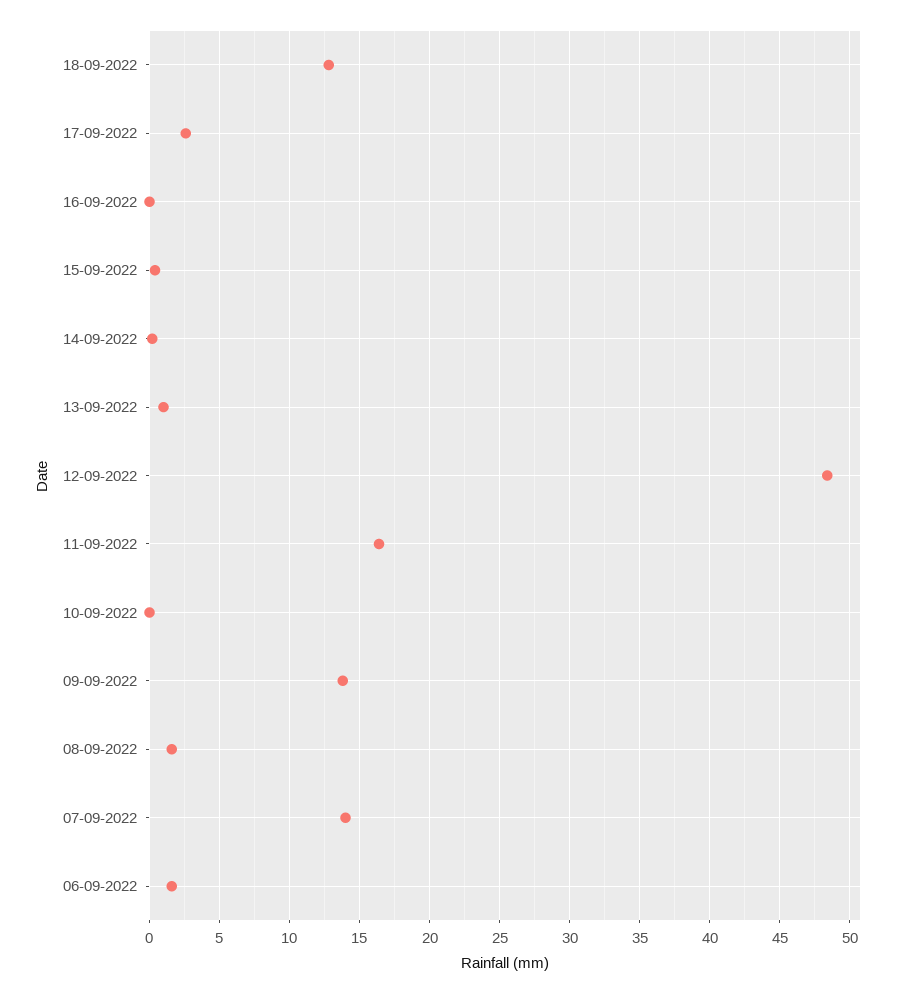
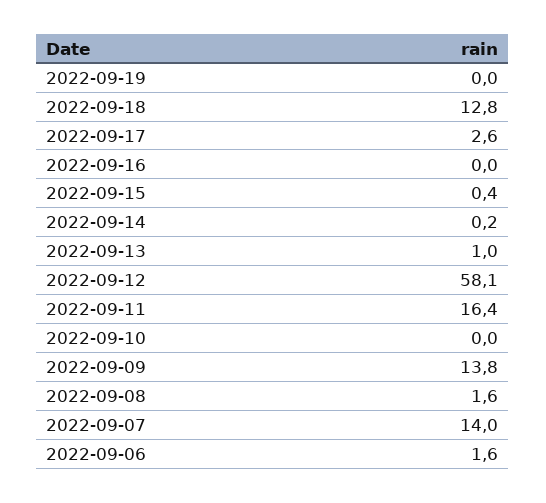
12-09-2022: 48.5 -> 58.1
2022-09-19: none -> 0

